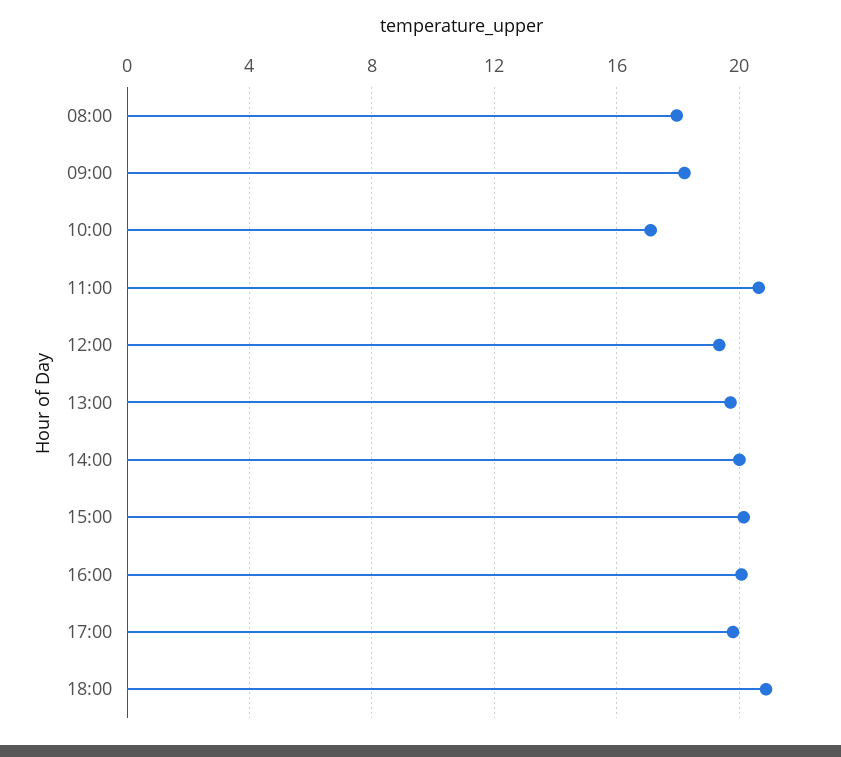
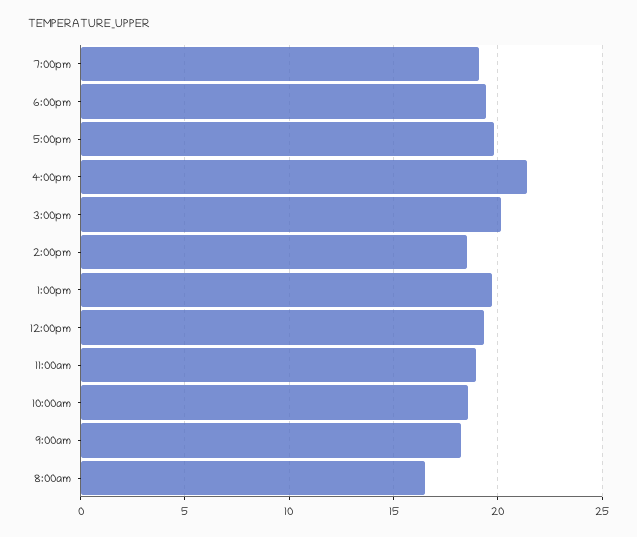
08:00: 18 -> 16.5
10:00: 17 -> 18.5
11:00: 20.5 -> 19
14:00: 20 -> 18.5
16:00: 20 -> 21.5
18:00: 21 -> 19.5
7:00pm: none -> 19

